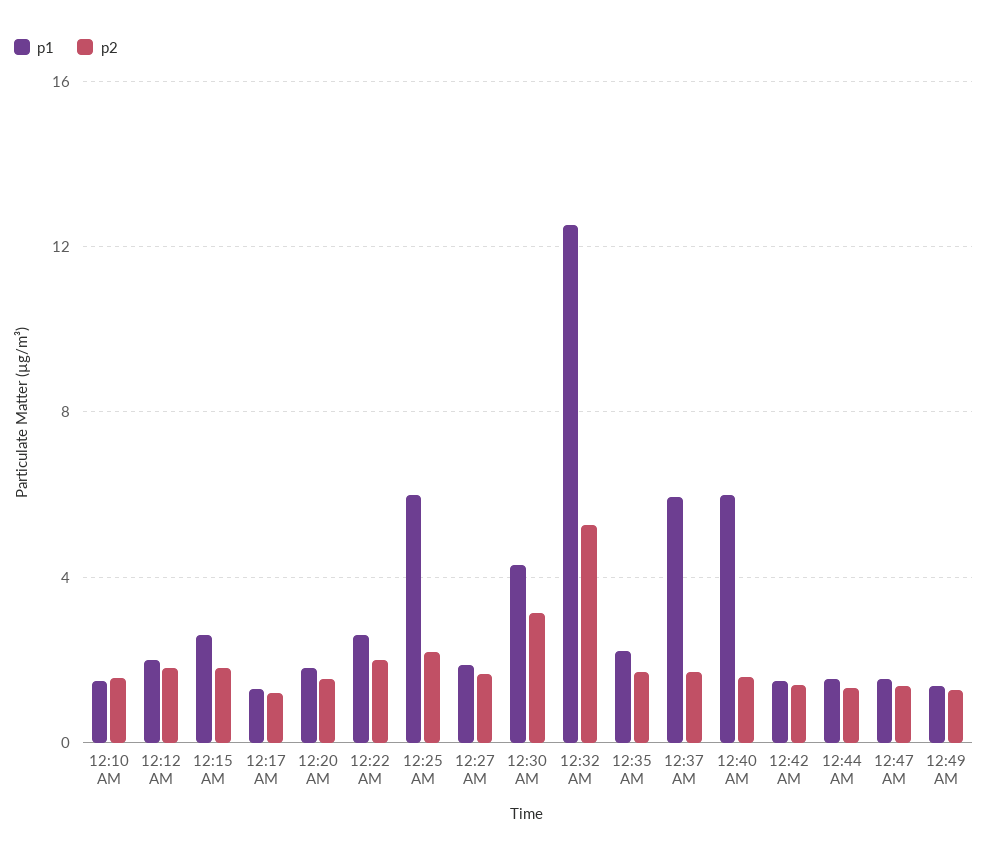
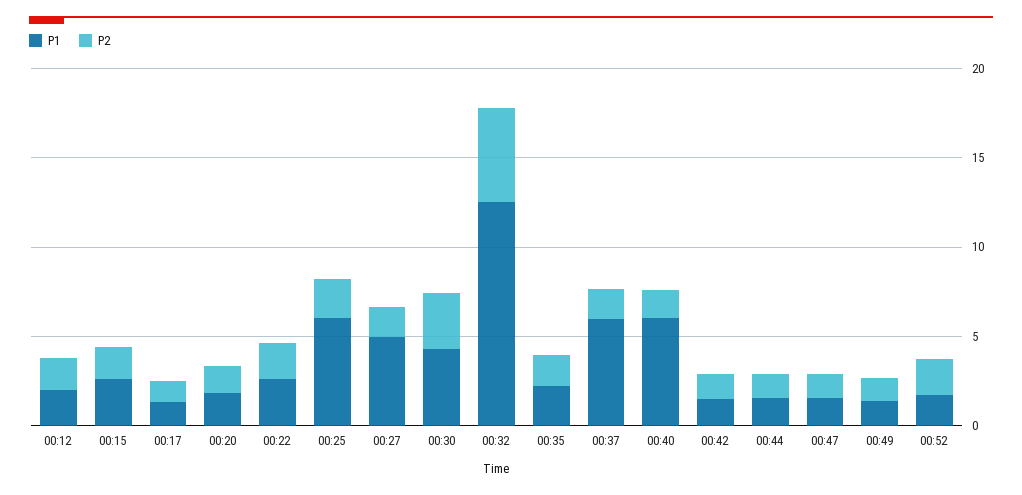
p1, 12:10 AM: 1.5 -> none
p2, 12:10 AM: 1.5 -> none
p1, 12:27 AM: 2 -> 5
p1, 00:52: none -> 2
p2, 00:52: none -> 2

